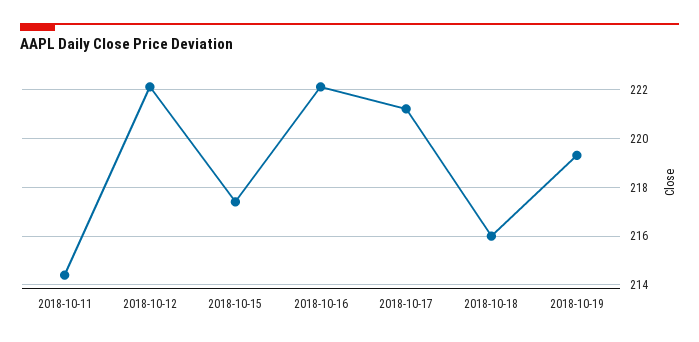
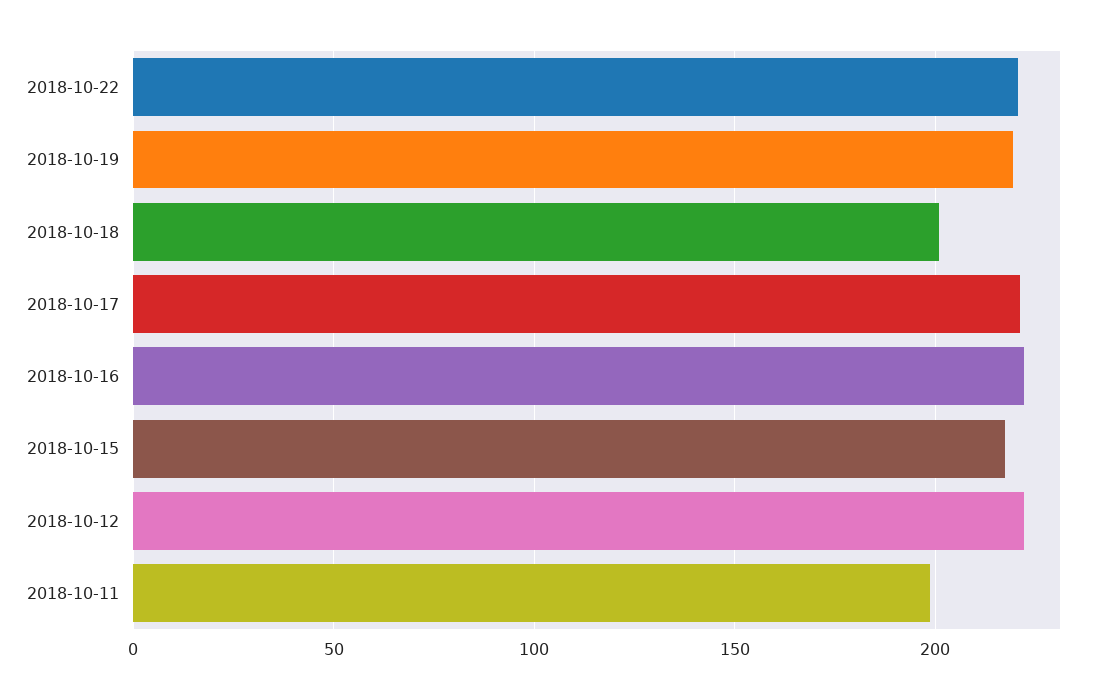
2018-10-11: 214.5 -> 200
2018-10-18: 216 -> 200
2018-10-22: none -> 220

